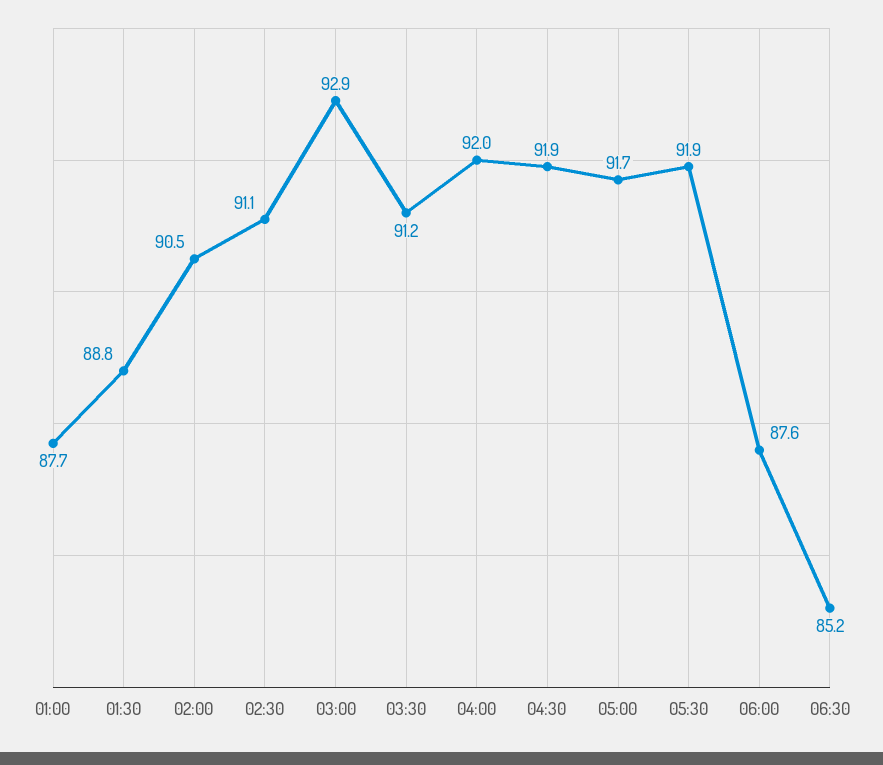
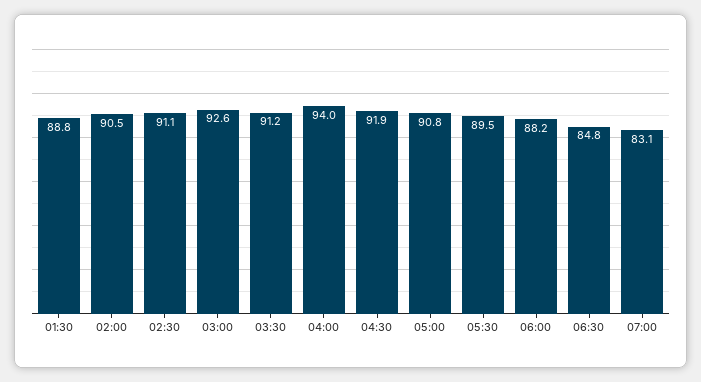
01:00: 87.7 -> none
03:00: 92.9 -> 92.6
04:00: 92 -> 94
05:00: 91.7 -> 90.8
05:30: 91.9 -> 89.5
06:00: 87.6 -> 88.2
06:30: 85.2 -> 84.8
07:00: none -> 83.1

